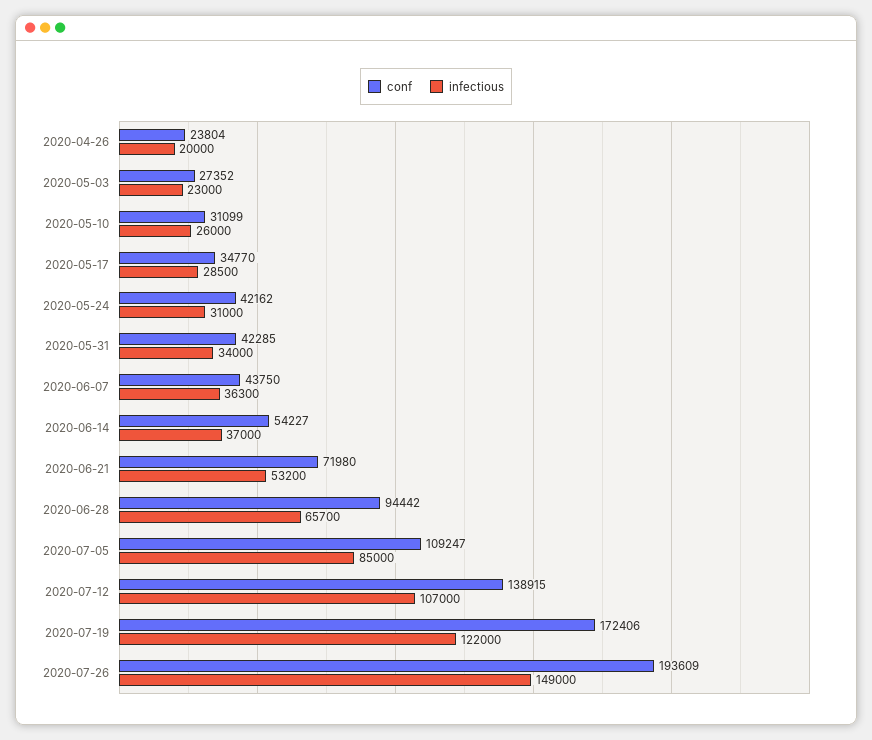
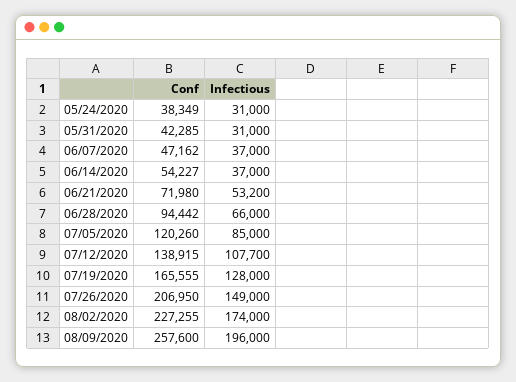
conf, 2020-04-26: 23804 -> none
infectious, 2020-04-26: 20000 -> none
conf, 2020-05-03: 27352 -> none
infectious, 2020-05-03: 23000 -> none
conf, 2020-05-10: 31099 -> none
infectious, 2020-05-10: 26000 -> none
conf, 2020-05-17: 34770 -> none
infectious, 2020-05-17: 28500 -> none
conf, 2020-05-24: 42162 -> 38349
infectious, 2020-05-31: 34000 -> 31000
conf, 2020-06-07: 43750 -> 47162
infectious, 2020-06-07: 36300 -> 37000
infectious, 2020-06-28: 65700 -> 66000
conf, 2020-07-05: 109247 -> 120260
infectious, 2020-07-12: 107000 -> 107700
conf, 2020-07-19: 172406 -> 165555
infectious, 2020-07-19: 122000 -> 128000
conf, 2020-07-26: 193609 -> 206950
conf, 08/02/2020: none -> 227255
infectious, 08/02/2020: none -> 174000
conf, 08/09/2020: none -> 257600
infectious, 08/09/2020: none -> 196000

